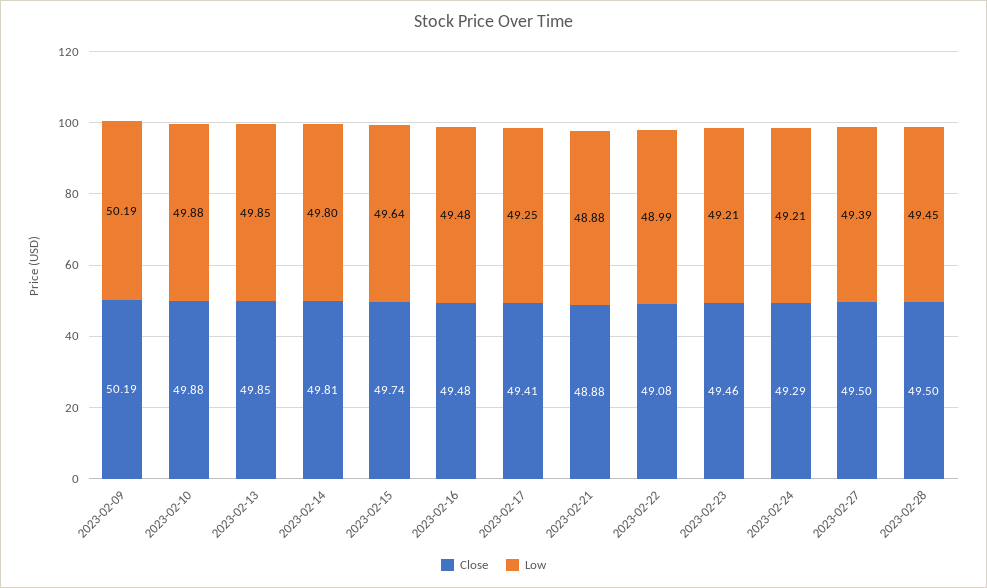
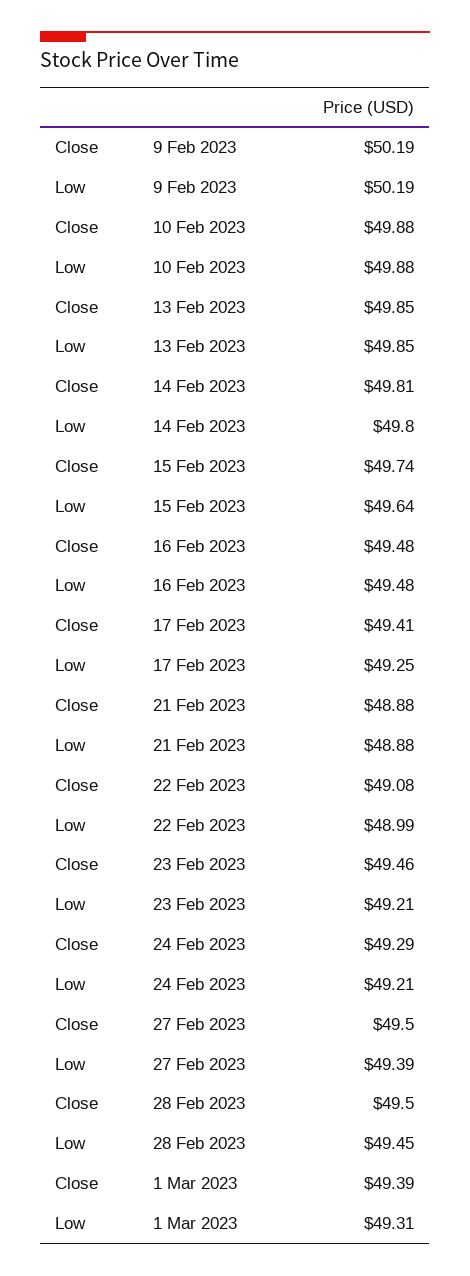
Close, 1 Mar 2023: none -> 49.39
Low, 1 Mar 2023: none -> 49.31

